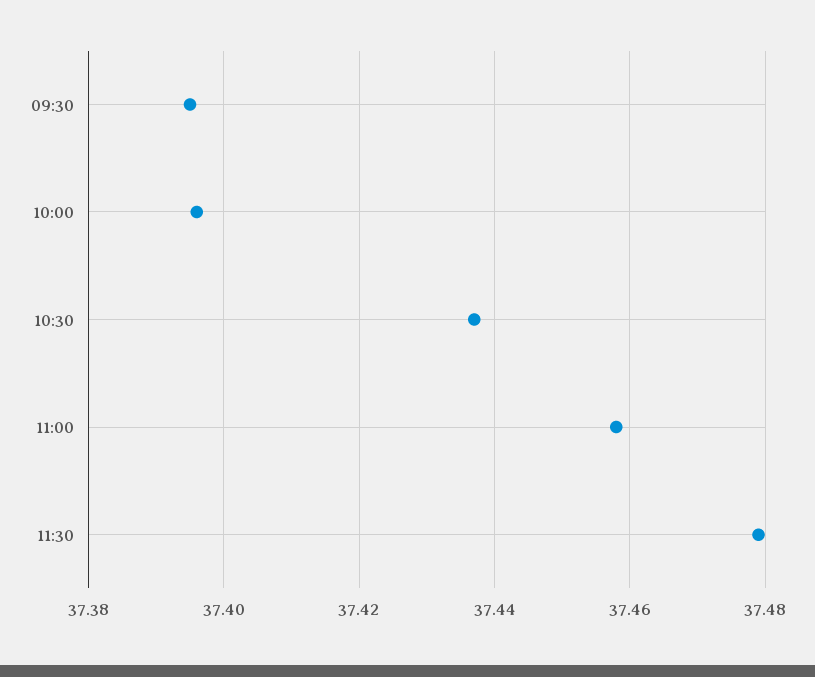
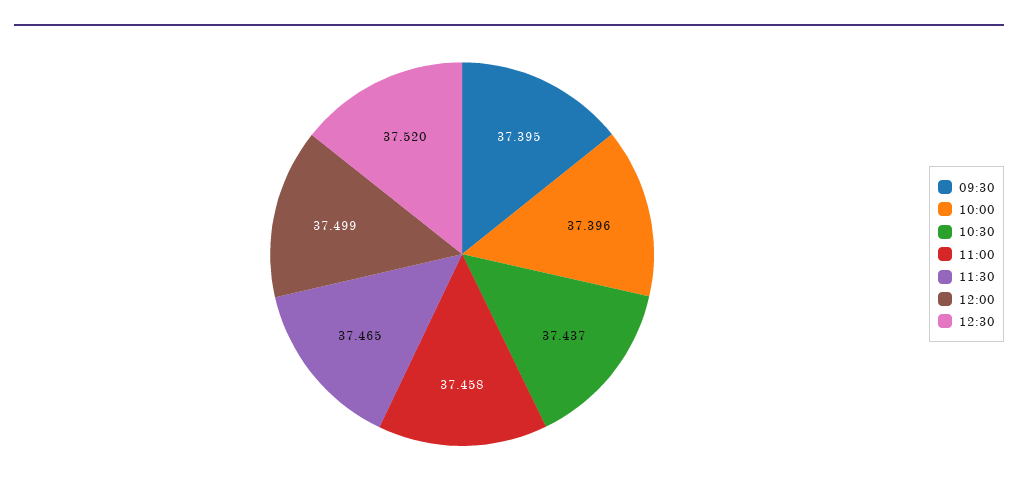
11:30: 37.48 -> 37.465
12:00: none -> 37.499
12:30: none -> 37.52

